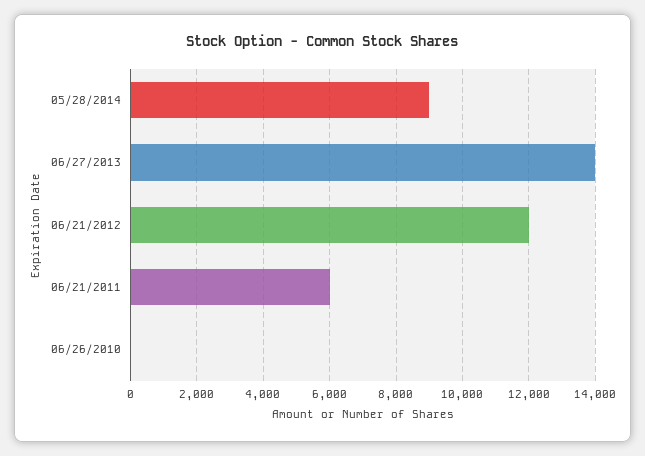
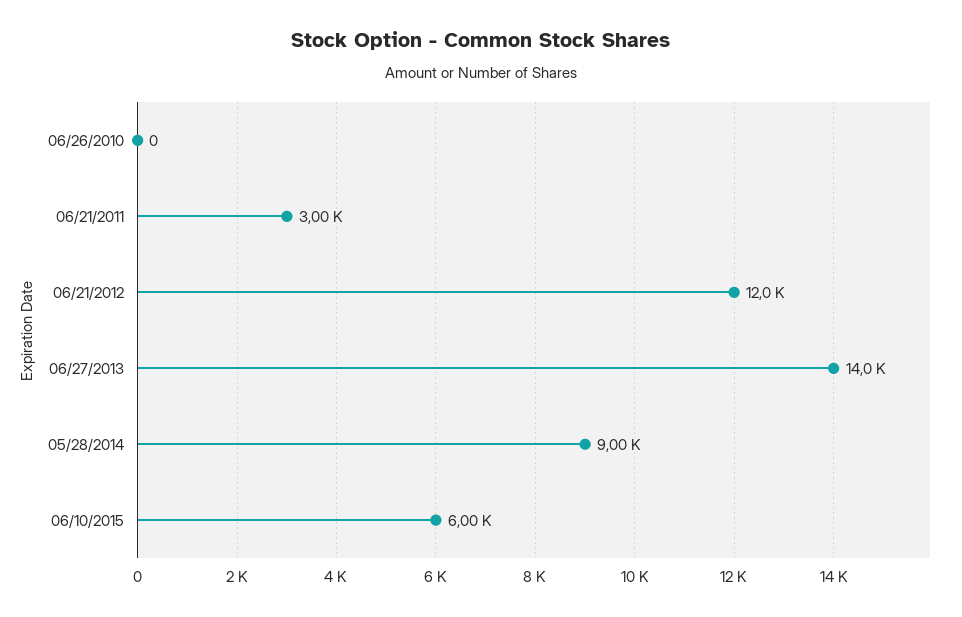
06/21/2011: 6000 -> 3000
06/10/2015: none -> 6000

